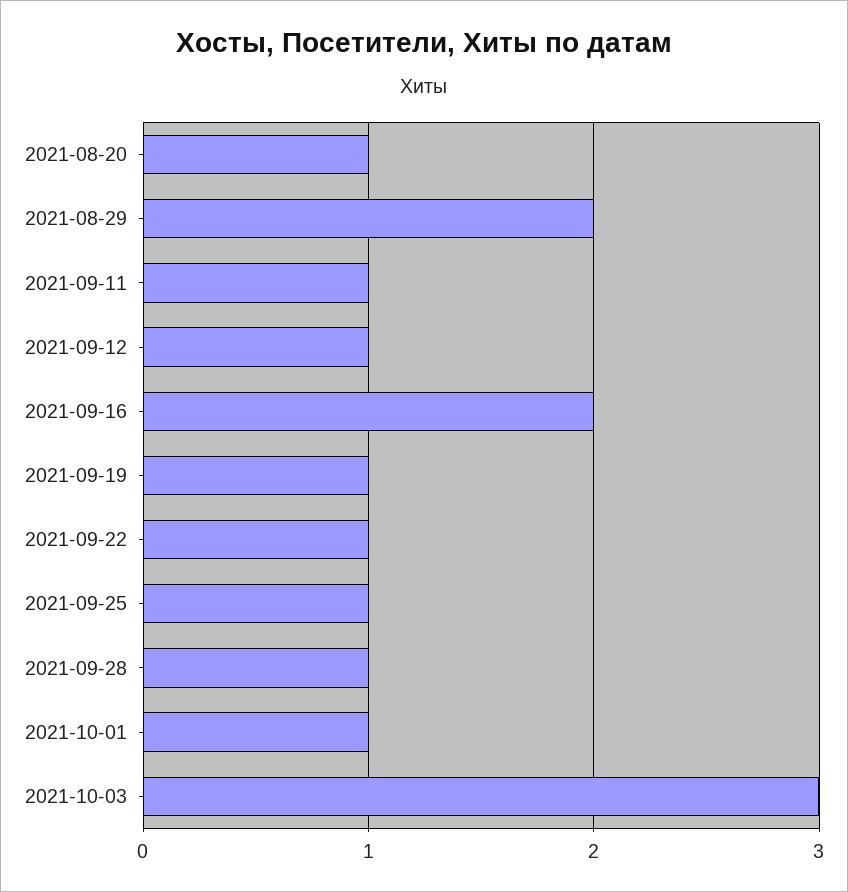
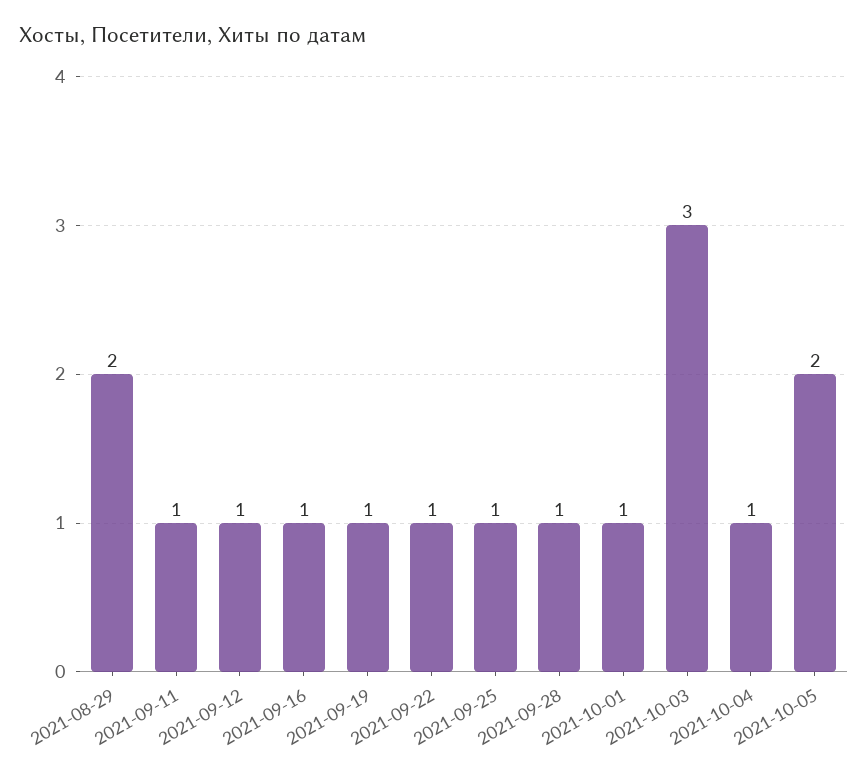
2021-08-20: 1 -> none
2021-09-16: 2 -> 1
2021-10-04: none -> 1
2021-10-05: none -> 2

